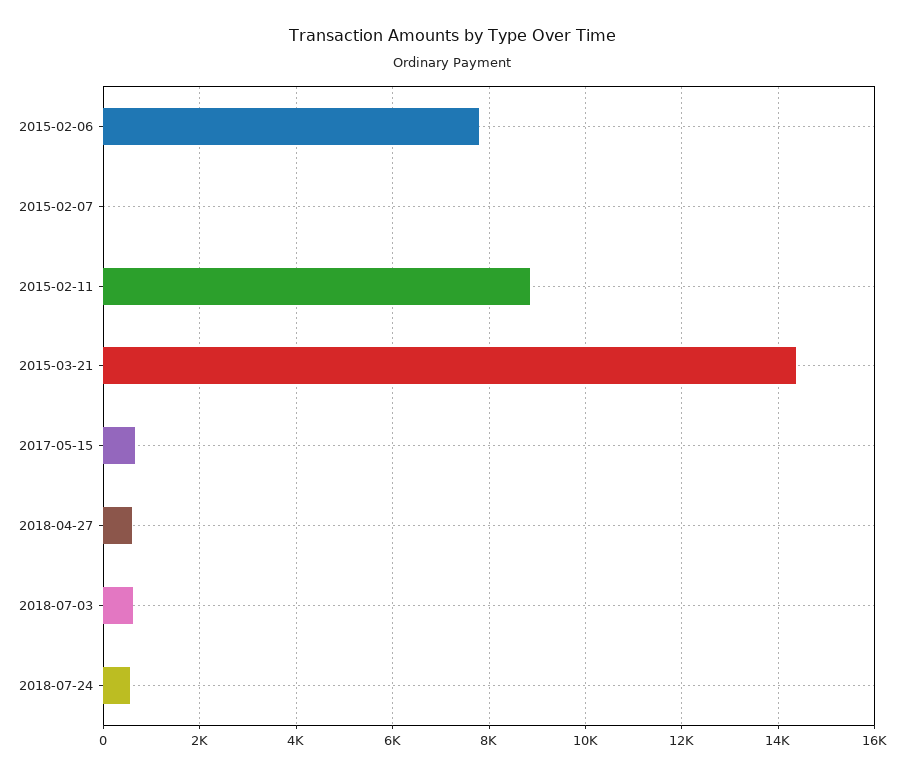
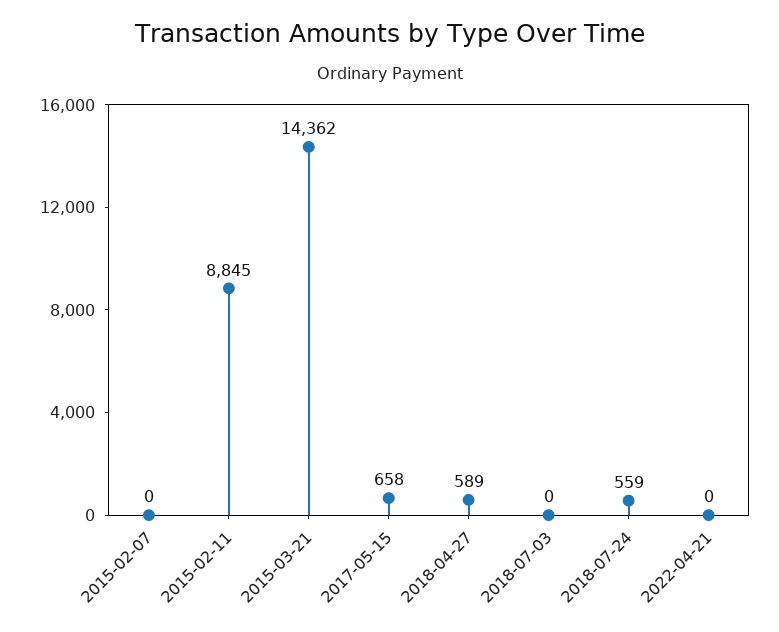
2015-02-06: 7800 -> none
2018-07-03: 600 -> 0
2022-04-21: none -> 0

